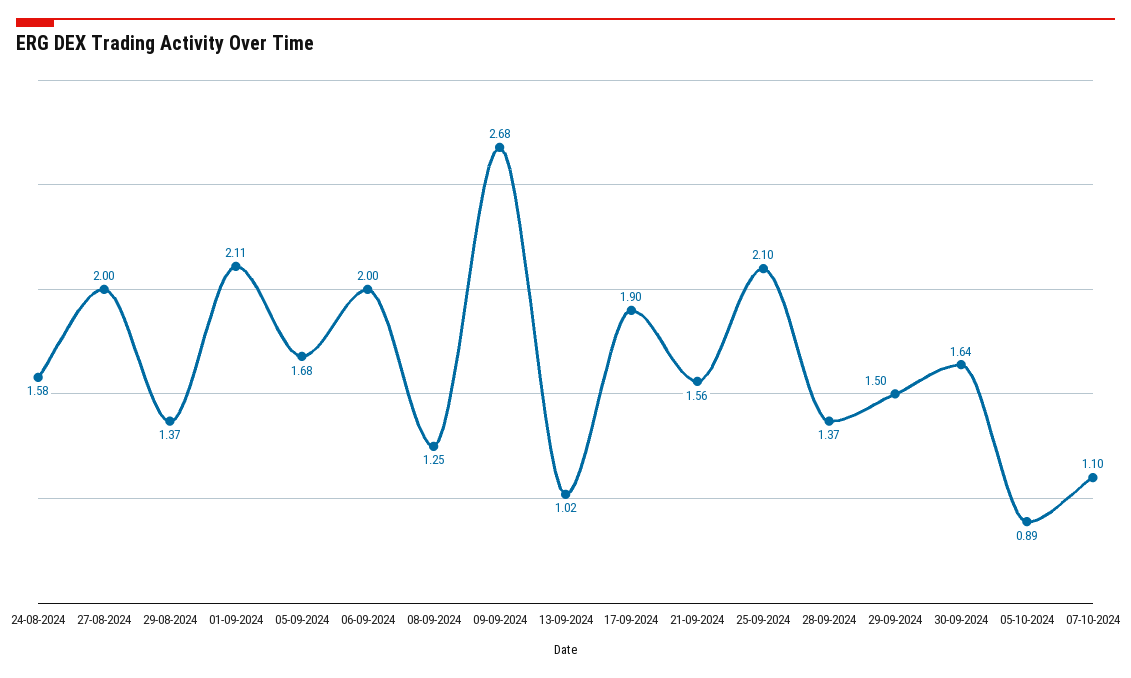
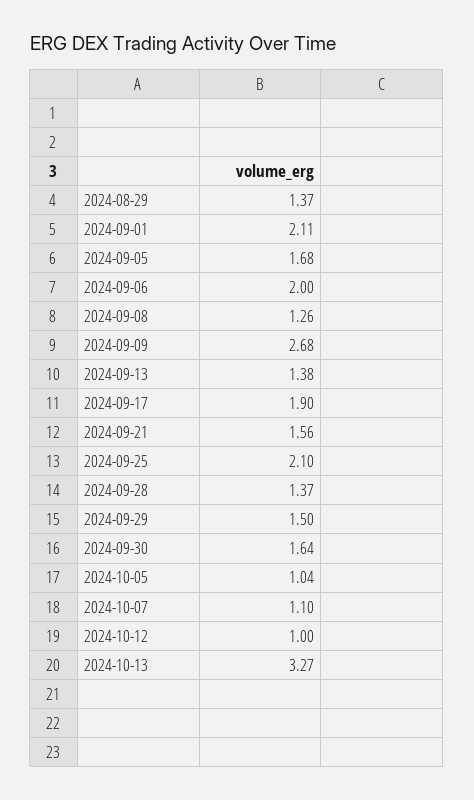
24-08-2024: 1.58 -> none
27-08-2024: 2 -> none
08-09-2024: 1.25 -> 1.26
13-09-2024: 1.02 -> 1.38
05-10-2024: 0.89 -> 1.04
2024-10-12: none -> 1
2024-10-13: none -> 3.27

